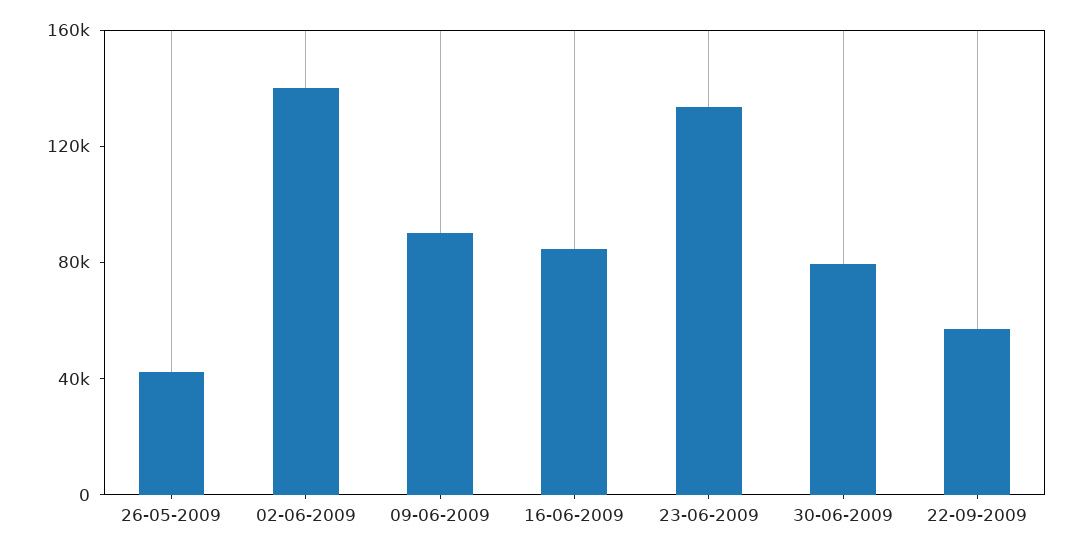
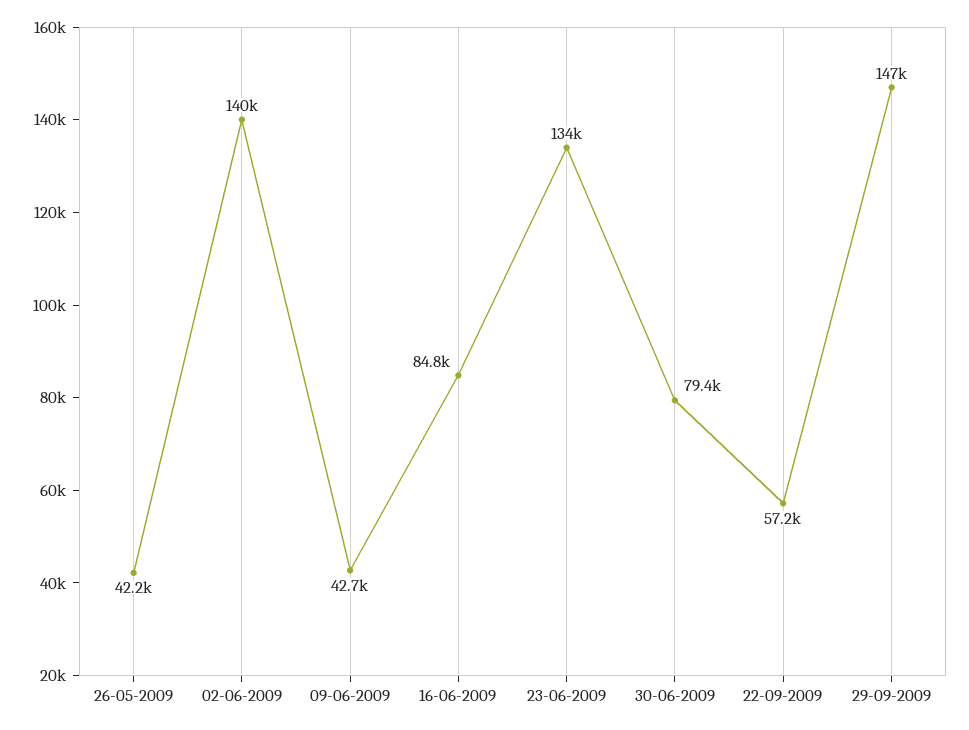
09-06-2009: 90000 -> 42700
29-09-2009: none -> 147000

